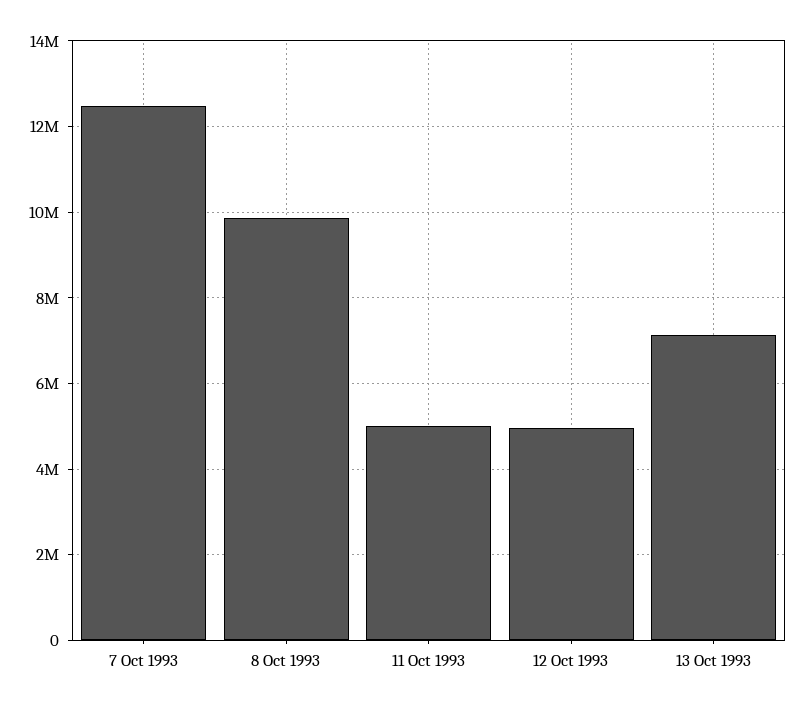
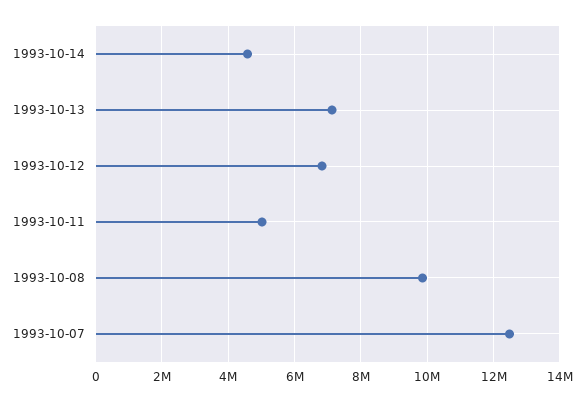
12 Oct 1993: 5000000 -> 6800000
1993-10-14: none -> 4600000

